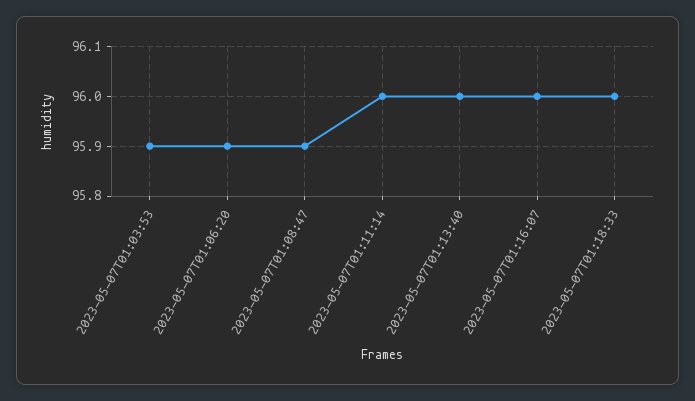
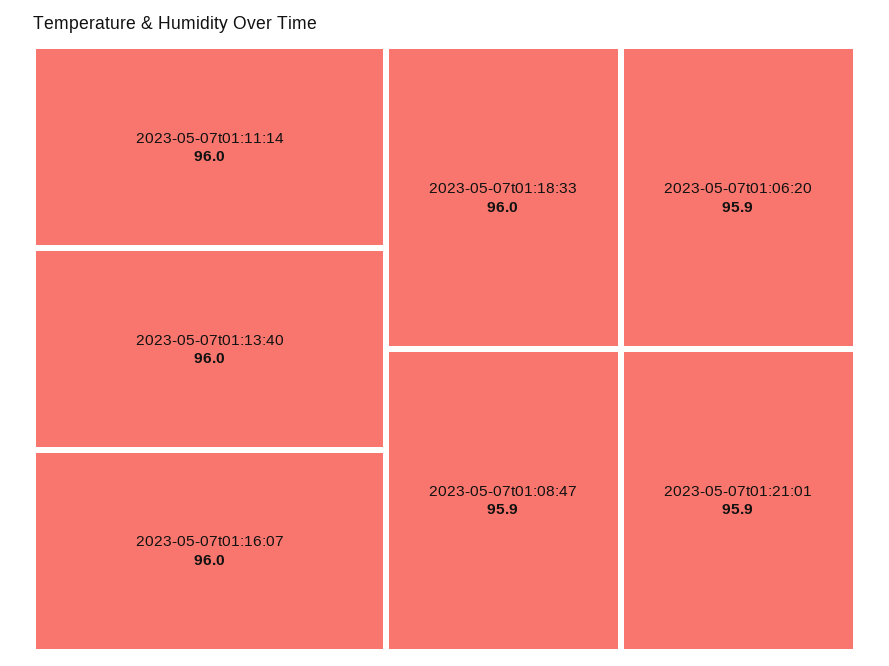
2023-05-07T01:03:53: 95.9 -> none
2023-05-07t01:21:01: none -> 95.9

